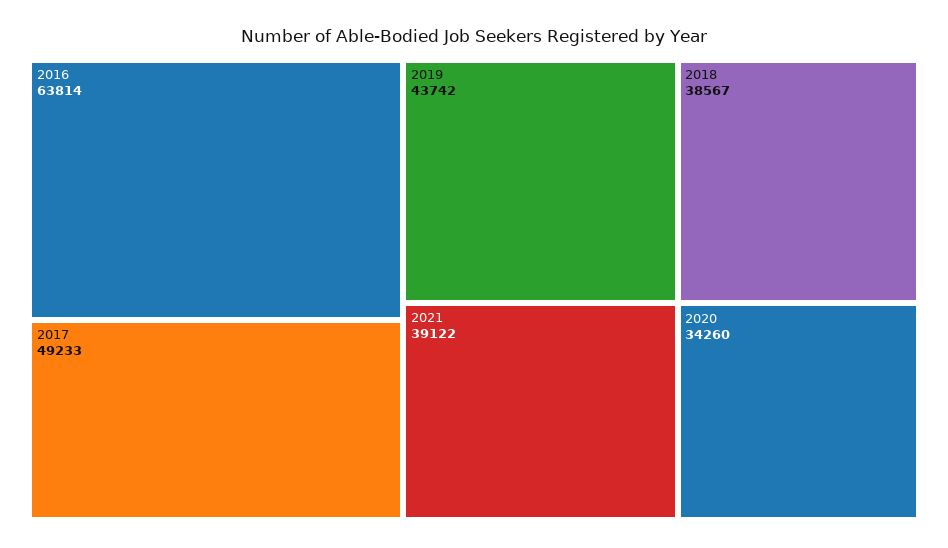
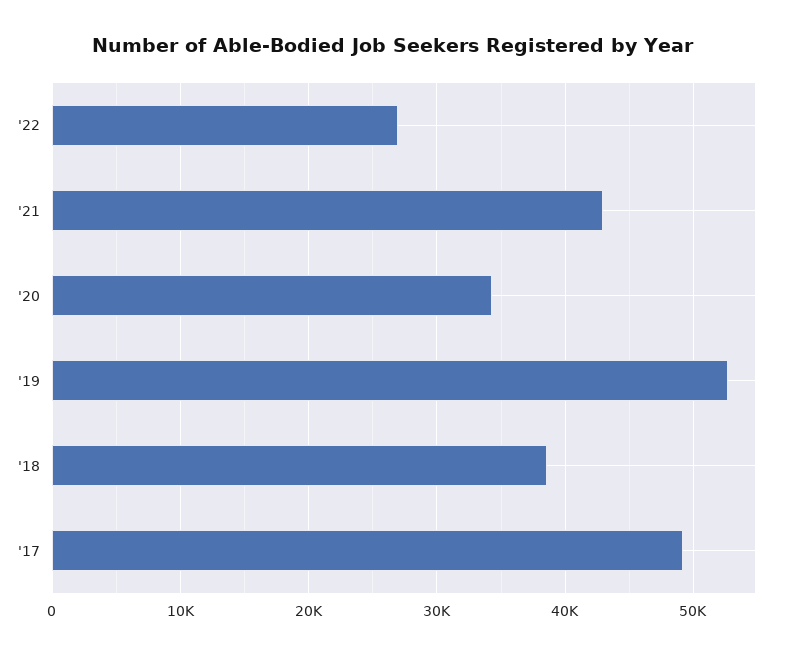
2016: 63814 -> none
2019: 43742 -> 53000
2021: 39122 -> 43000
'22: none -> 27000

